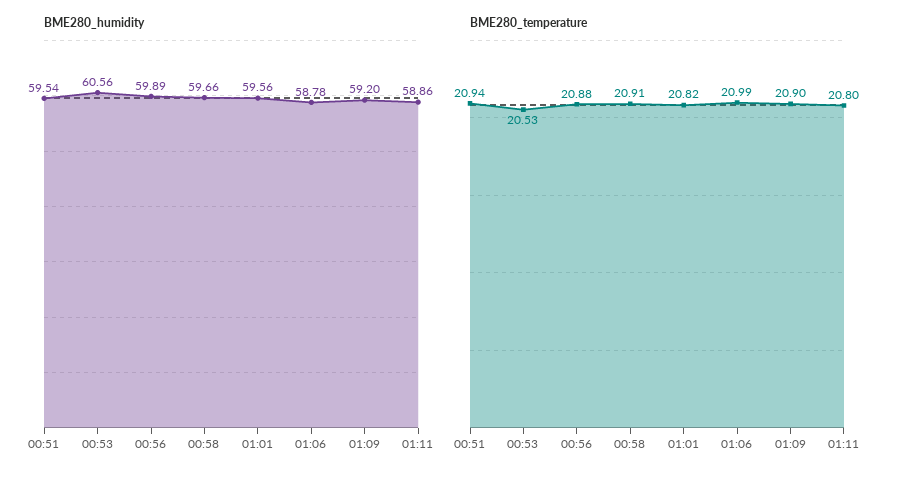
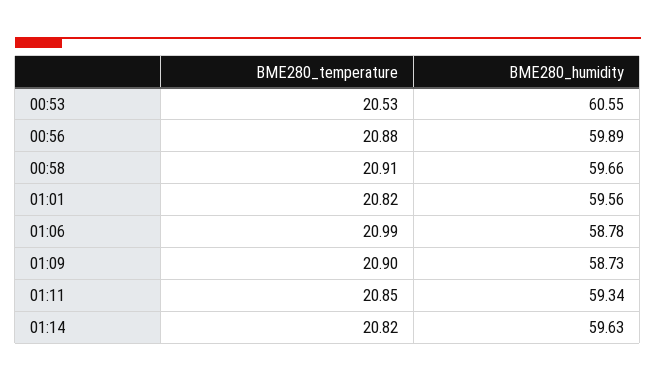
BME280_humidity, 00:51: 59.54 -> none
BME280_humidity, 00:53: 60.56 -> 60.55
BME280_humidity, 01:09: 59.2 -> 58.73
BME280_humidity, 01:11: 58.86 -> 59.34
BME280_temperature, 00:51: 20.94 -> none
BME280_temperature, 01:11: 20.8 -> 20.85
BME280_temperature, 01:14: none -> 20.82
BME280_humidity, 01:14: none -> 59.63

